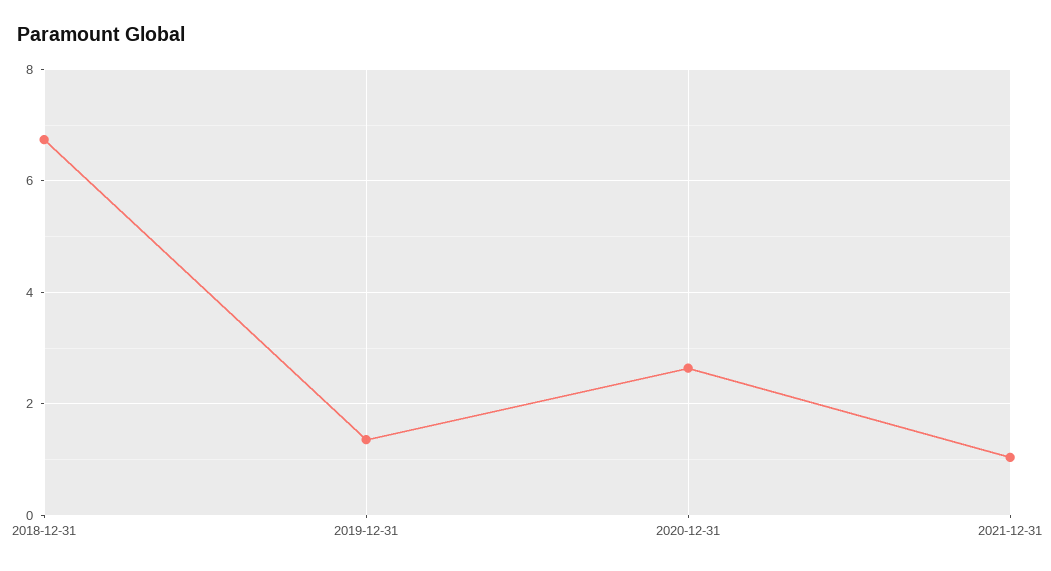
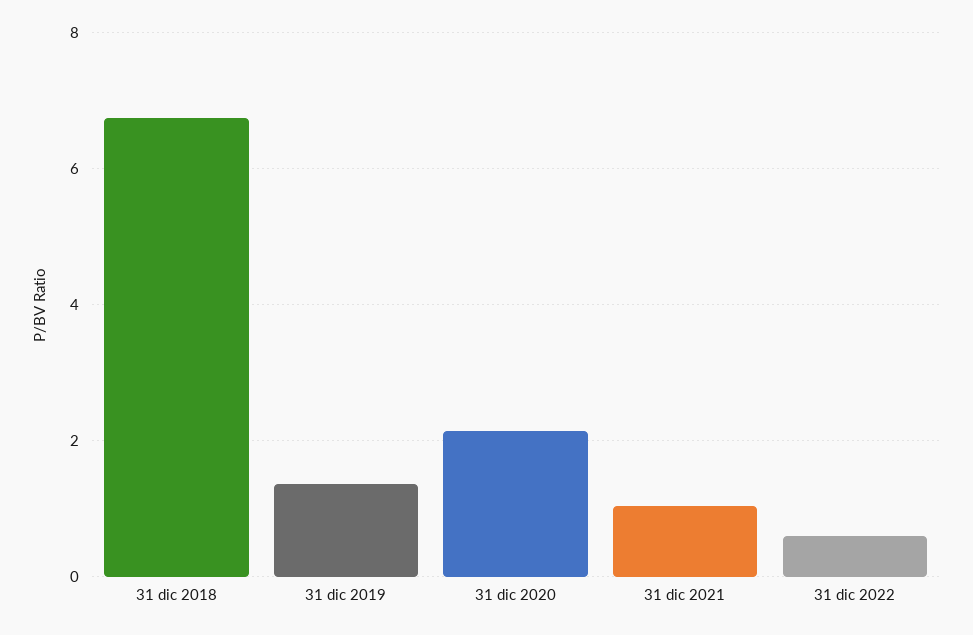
2020-12-31: 2.6 -> 2.2
31 dic 2022: none -> 0.6

